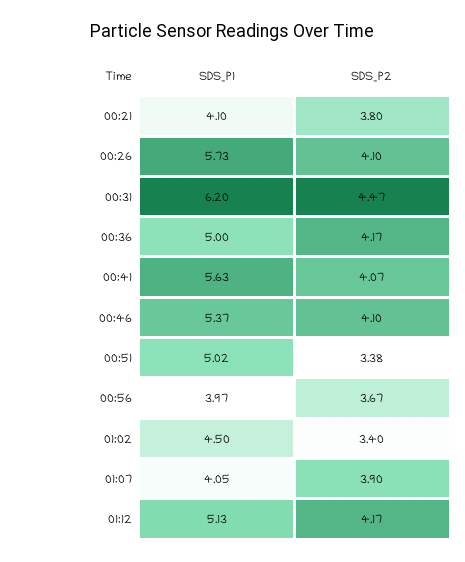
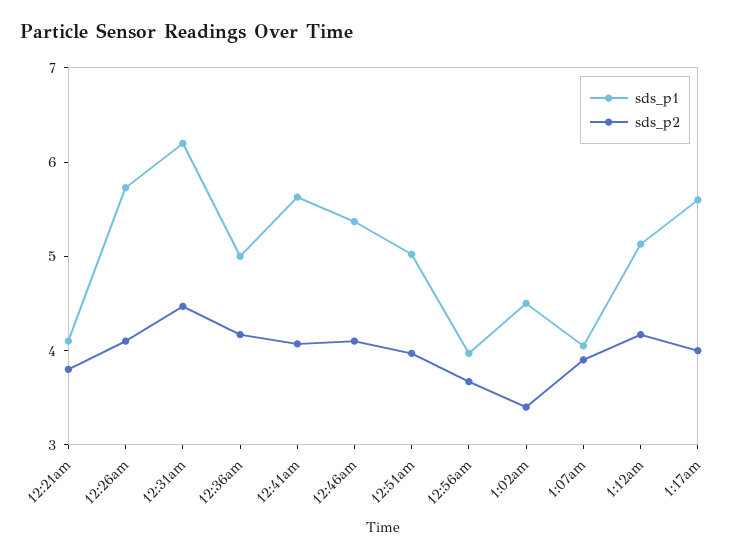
SDS_P2, 00:51: 3.38 -> 4
SDS_P1, 1:17am: none -> 5.6
SDS_P2, 1:17am: none -> 4

